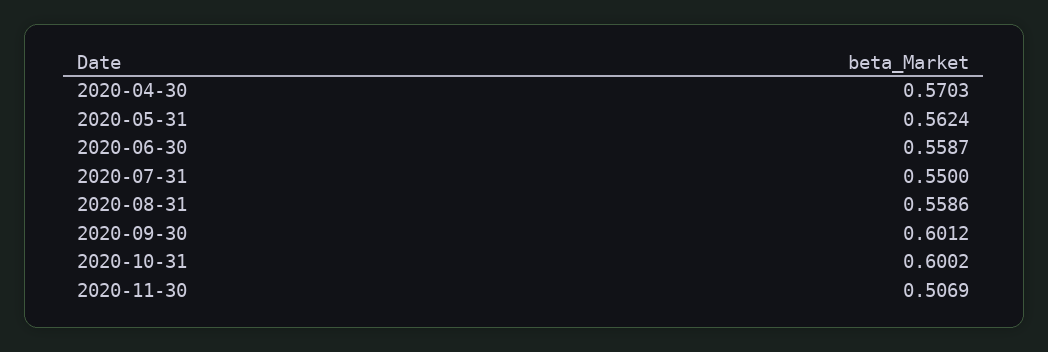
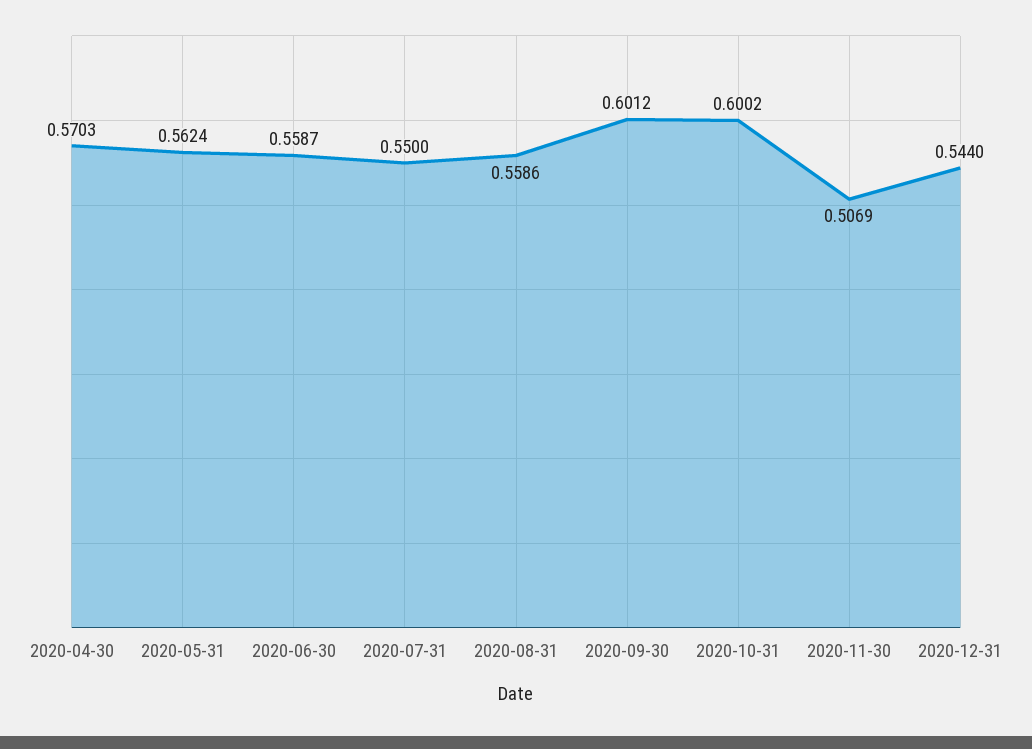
2020-12-31: none -> 0.544

